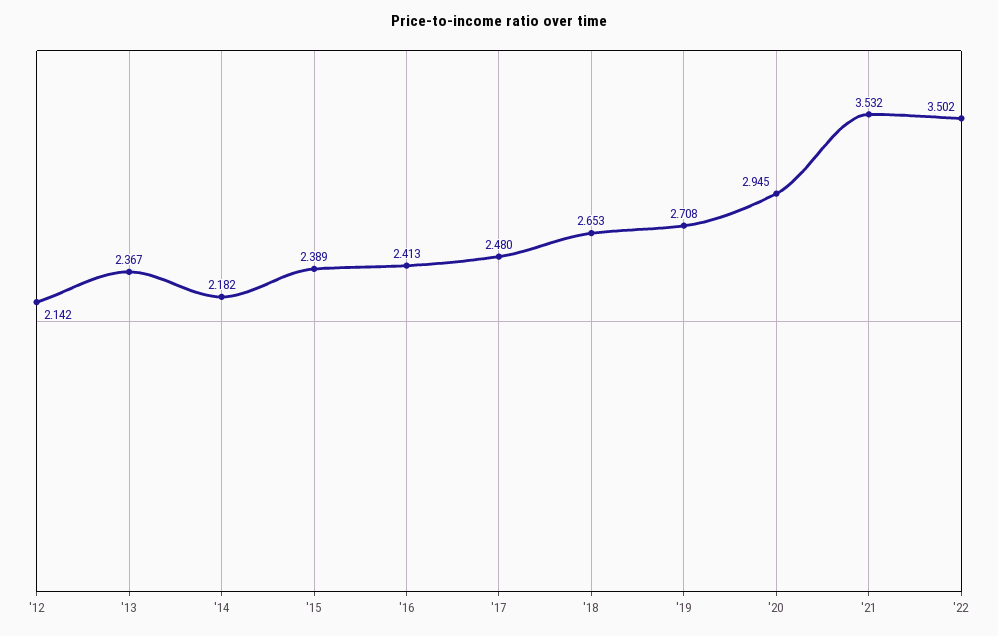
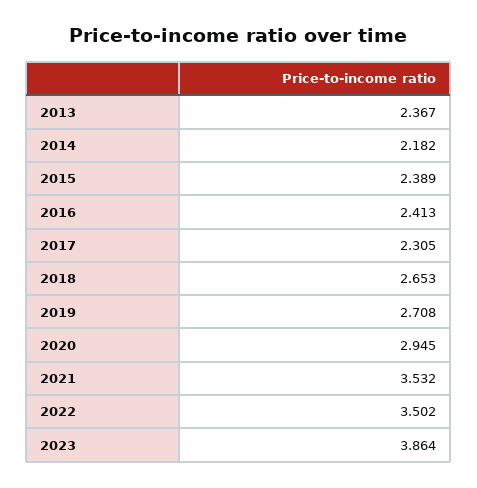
'12: 2.142 -> none
'17: 2.48 -> 2.305
2023: none -> 3.864

